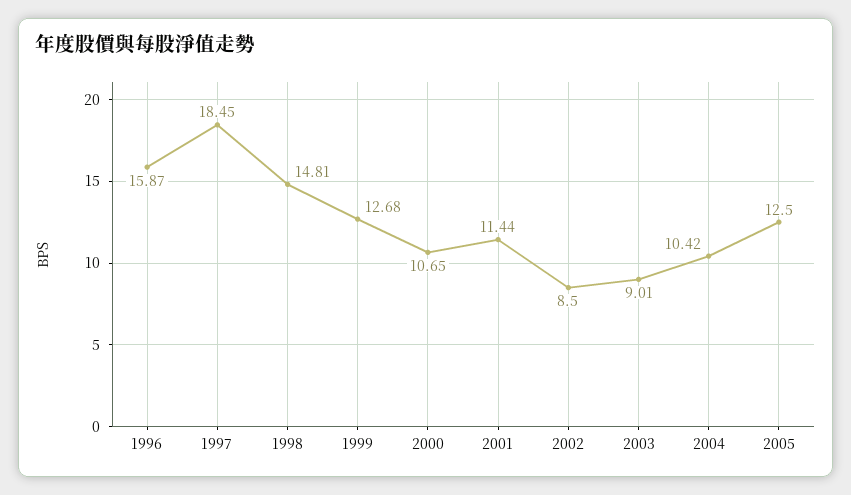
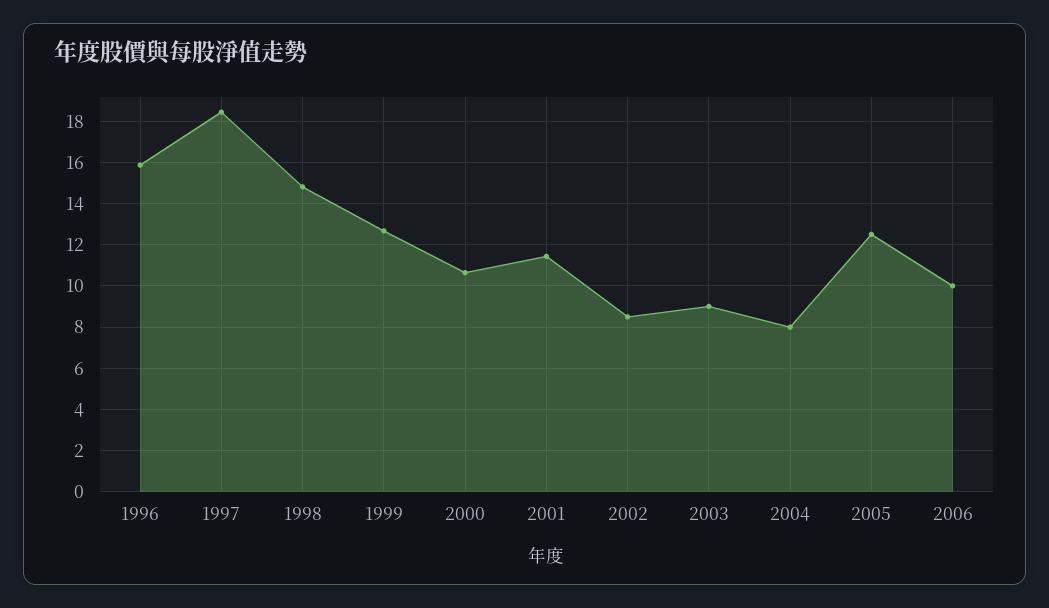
2004: 10.42 -> 8
2006: none -> 10

